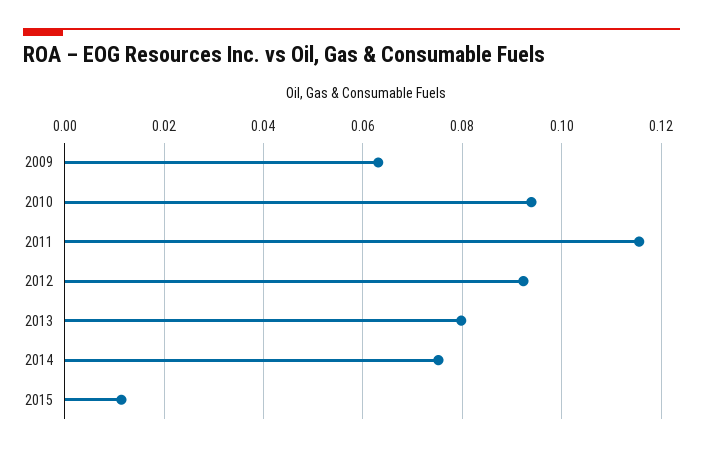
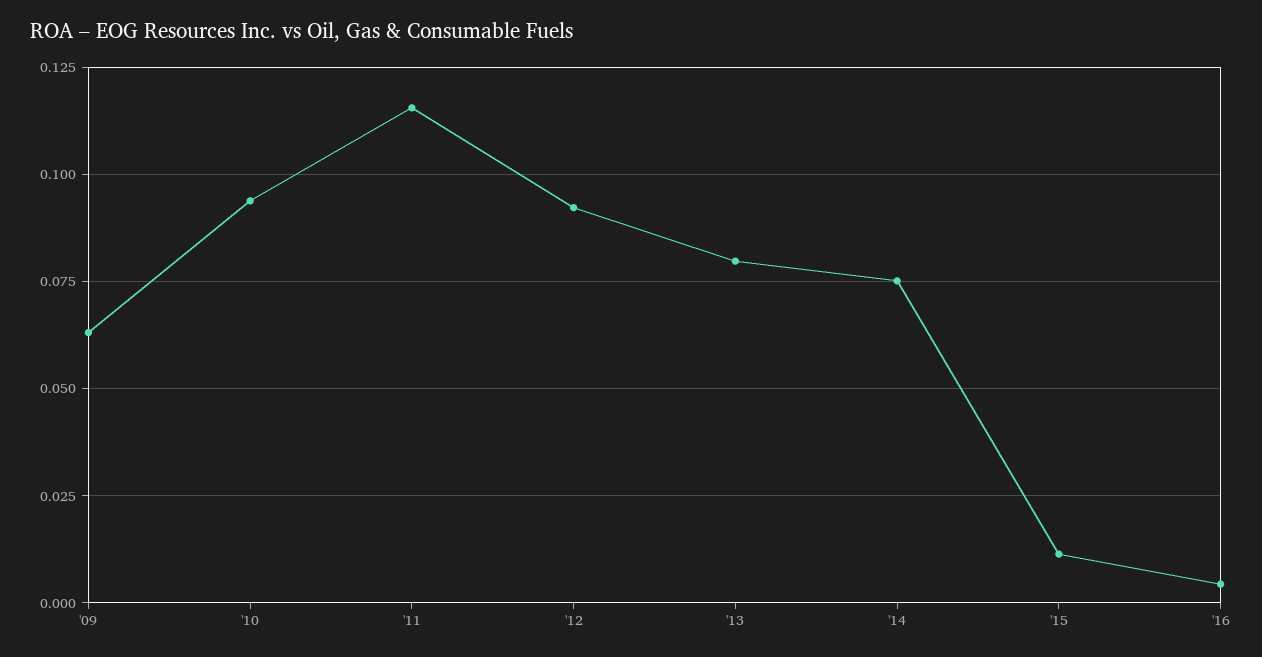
'16: none -> 0.005

